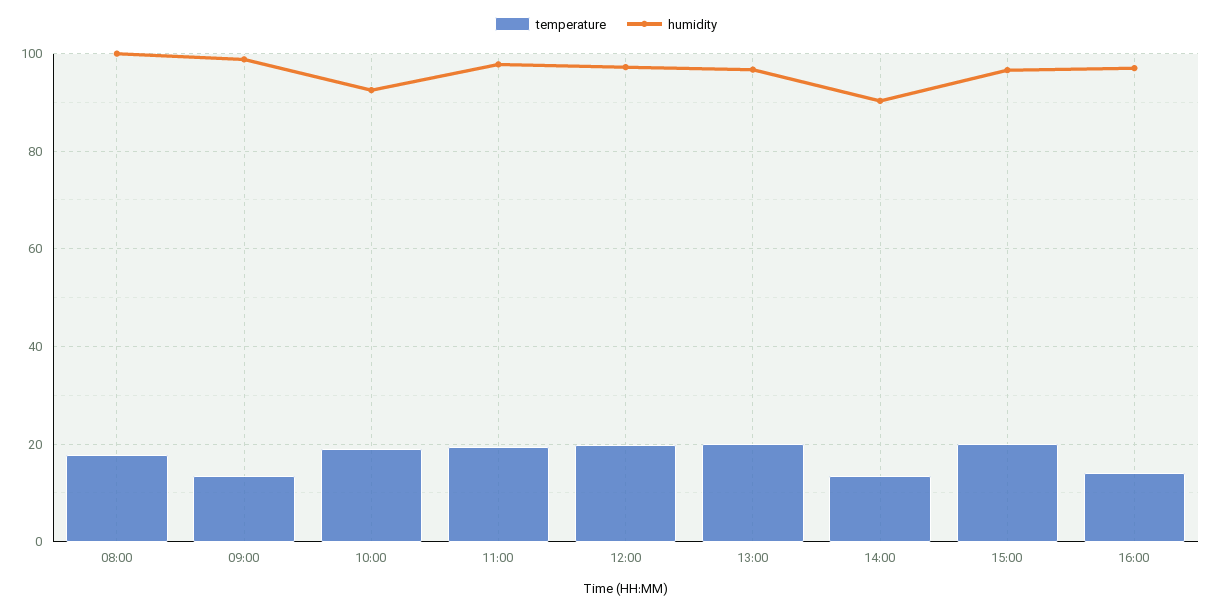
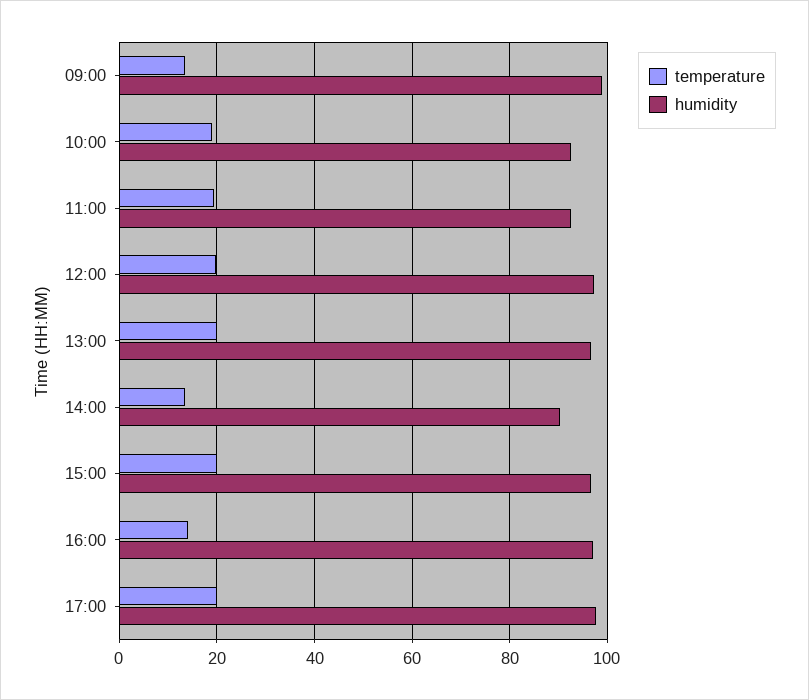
temperature, 08:00: 18 -> none
humidity, 08:00: 100 -> none
humidity, 11:00: 98 -> 92
temperature, 17:00: none -> 20
humidity, 17:00: none -> 98

